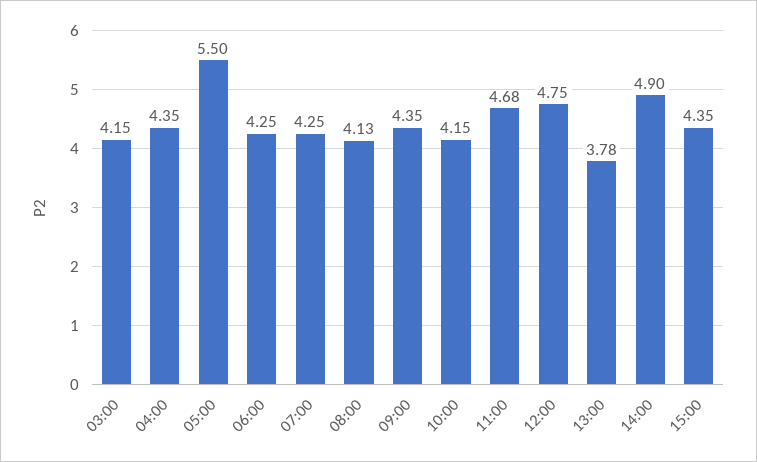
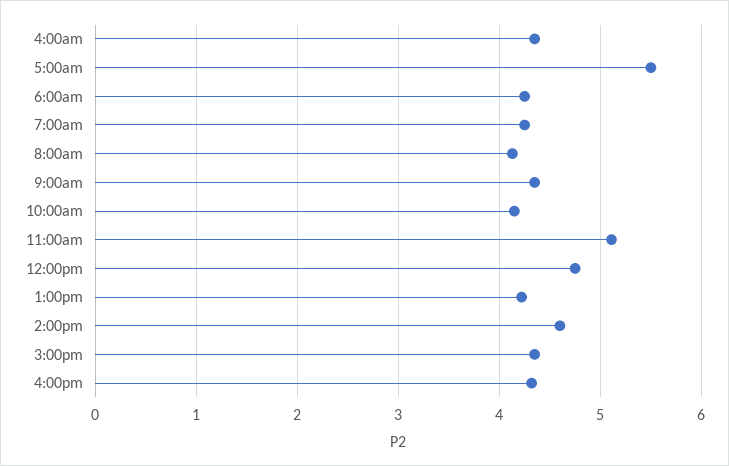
03:00: 4.15 -> none
11:00: 4.68 -> 5.1
13:00: 3.78 -> 4.2
14:00: 4.9 -> 4.6
4:00pm: none -> 4.3

